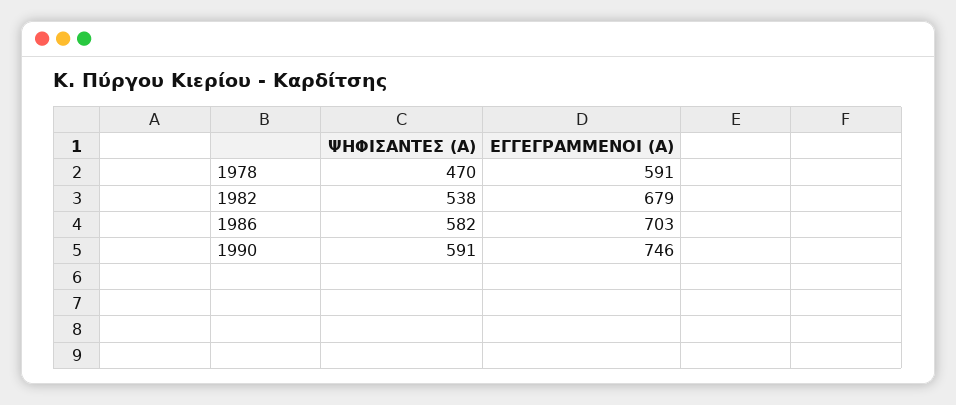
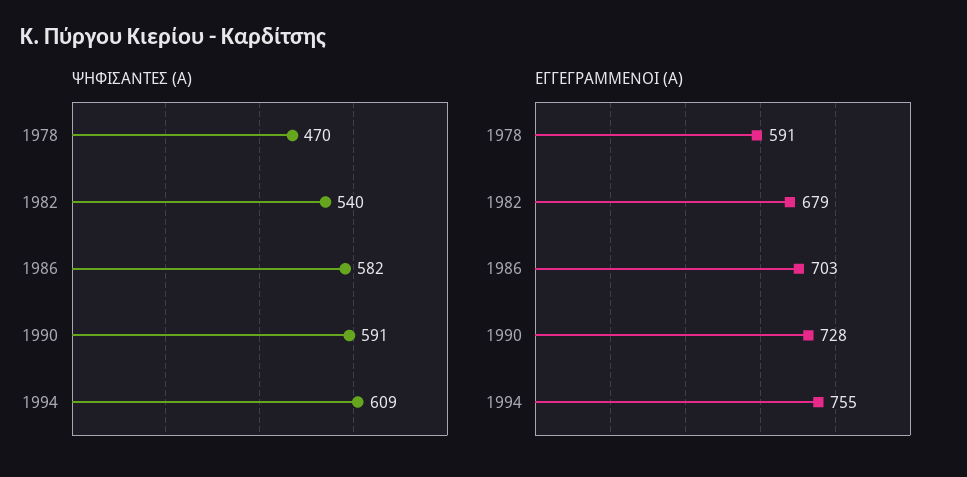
ΨΗΦΙΣΑΝΤΕΣ (Α), 1982: 538 -> 540
ΕΓΓΕΓΡΑΜΜΕΝΟΙ (Α), 1990: 746 -> 728
ΨΗΦΙΣΑΝΤΕΣ (Α), 1994: none -> 609
ΕΓΓΕΓΡΑΜΜΕΝΟΙ (Α), 1994: none -> 755

